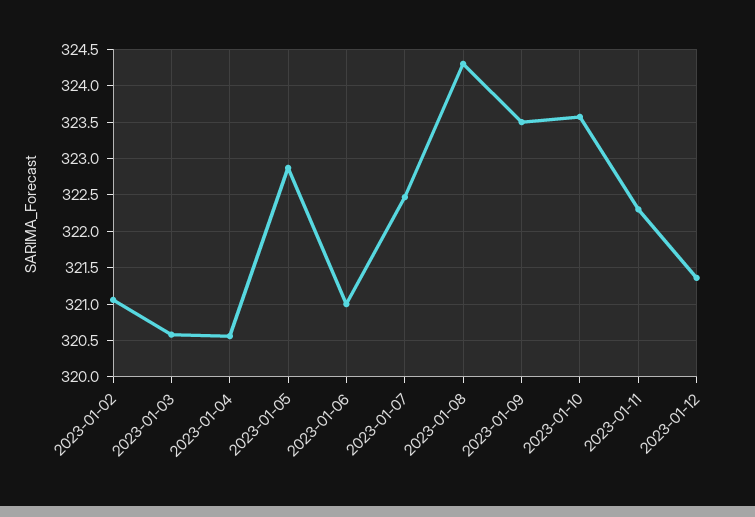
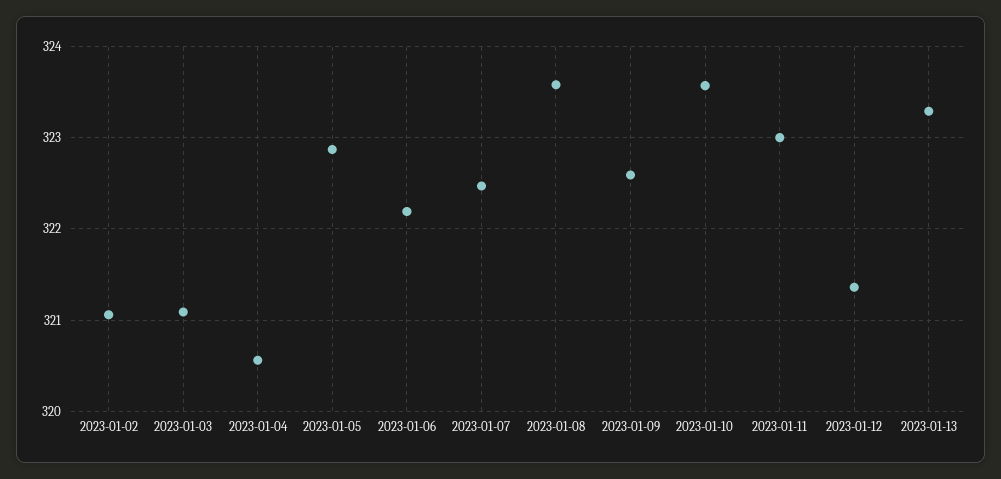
2023-01-03: 320.6 -> 321.1
2023-01-06: 321 -> 322.2
2023-01-08: 324.3 -> 323.6
2023-01-09: 323.5 -> 322.6
2023-01-11: 322.3 -> 323
2023-01-13: none -> 323.3

